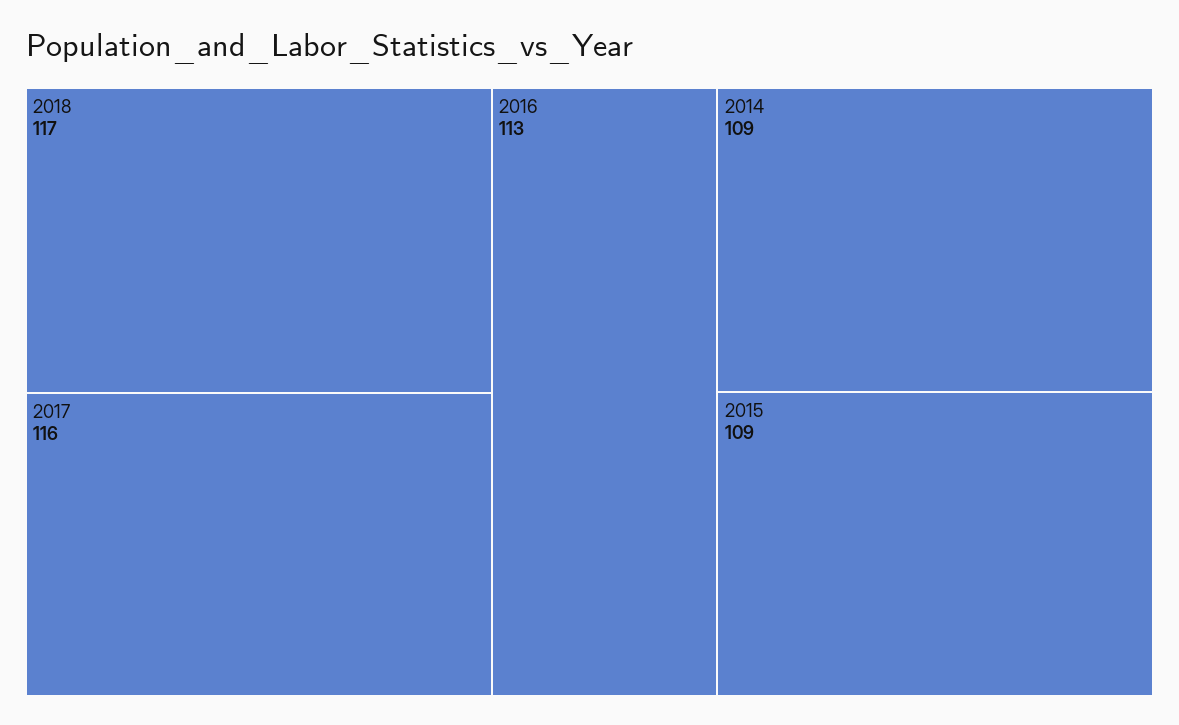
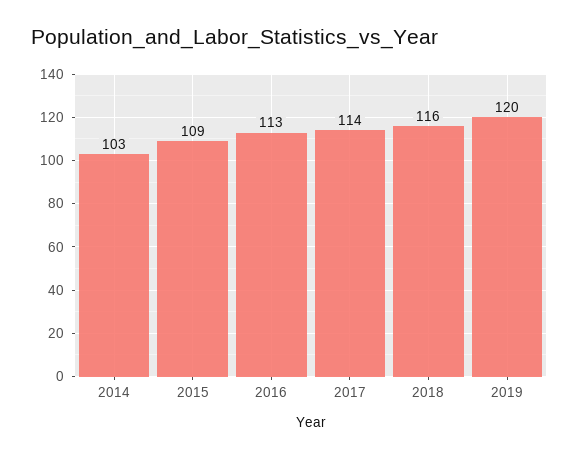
2018: 117 -> 116
2017: 116 -> 114
2014: 109 -> 103
2019: none -> 120

